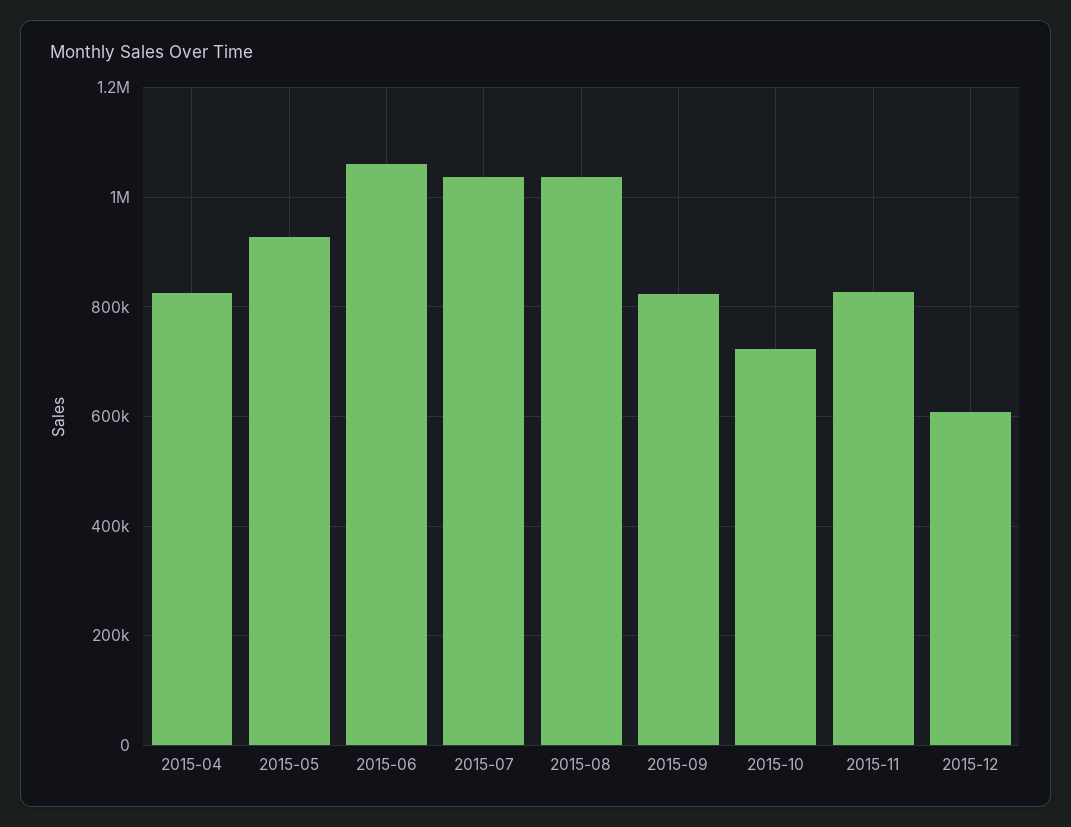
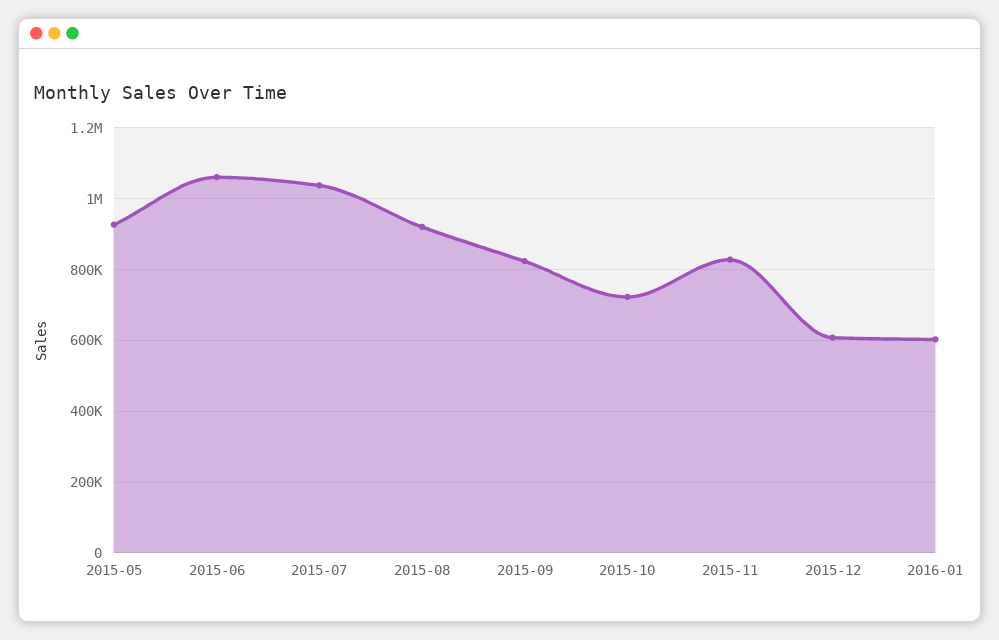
2015-04: 820000 -> none
2015-08: 1040000 -> 920000
2016-01: none -> 600000

